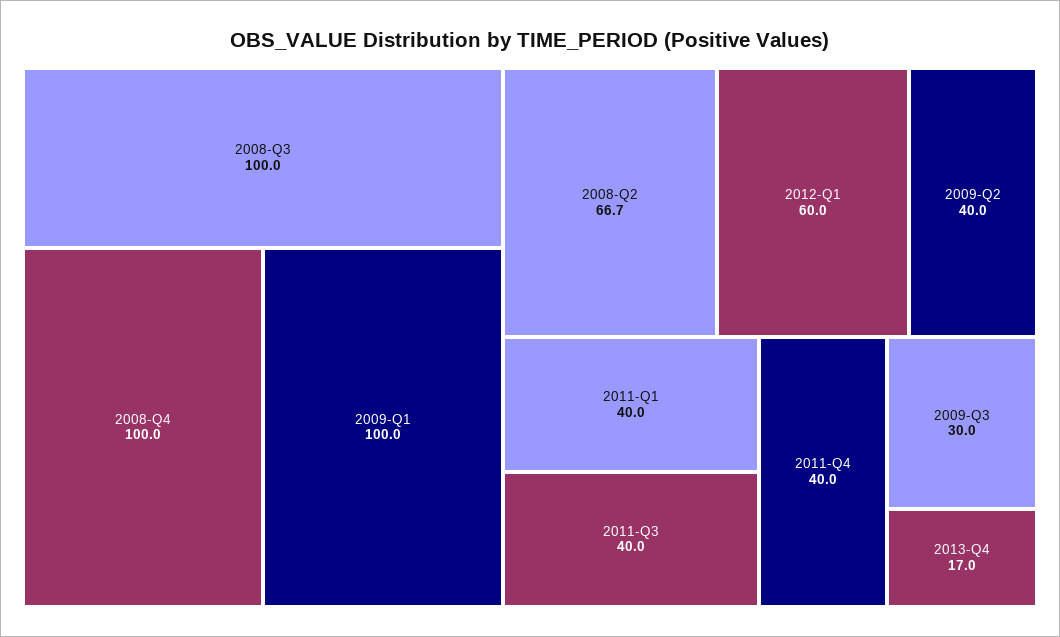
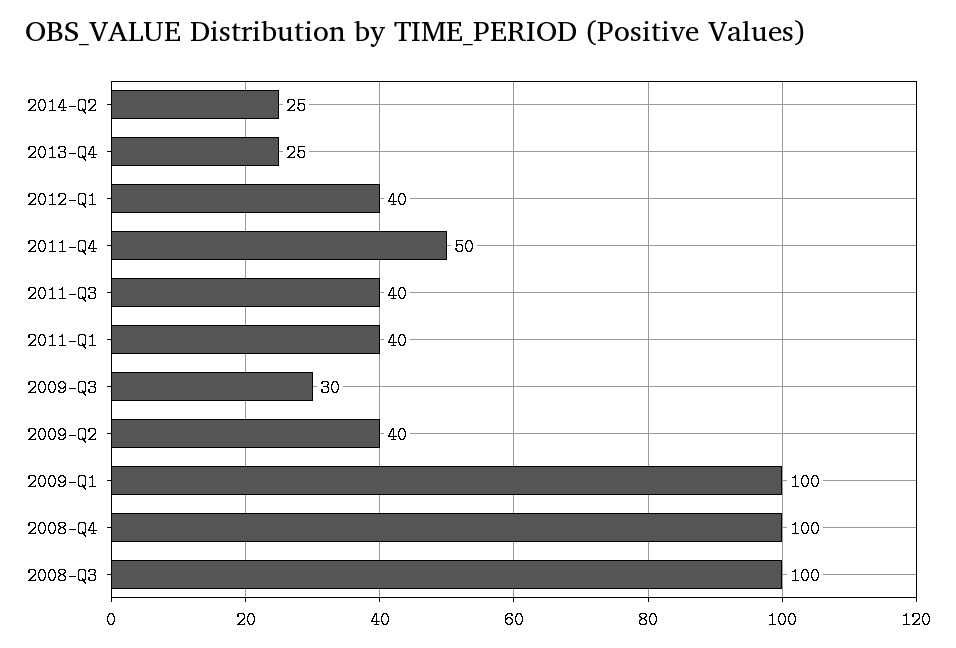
2008-Q2: 66.7 -> none
2012-Q1: 60 -> 40
2011-Q4: 40 -> 50
2013-Q4: 17 -> 25
2014-Q2: none -> 25

